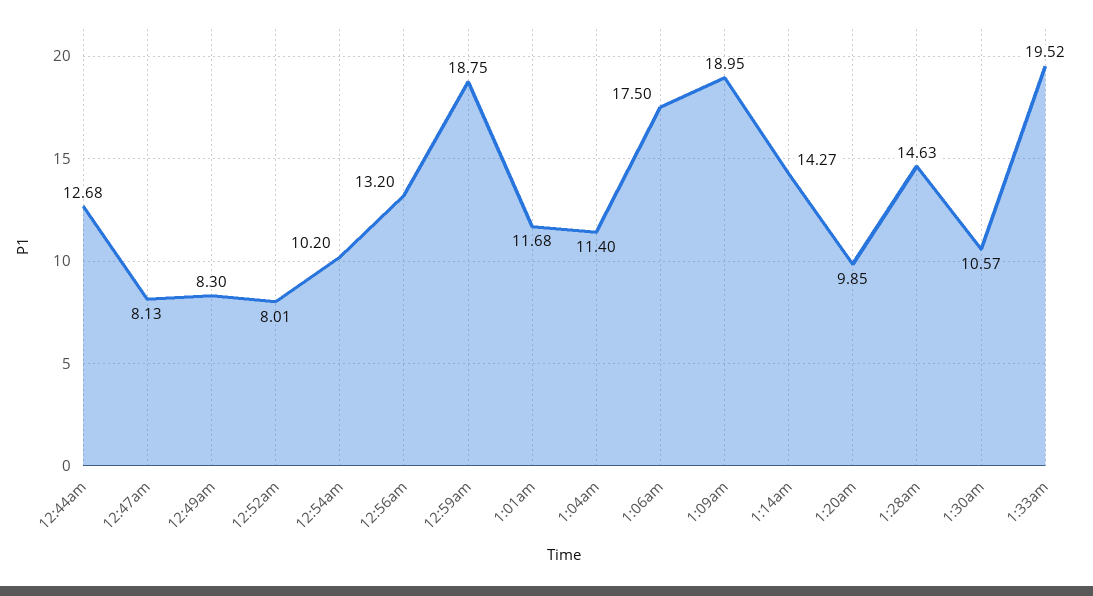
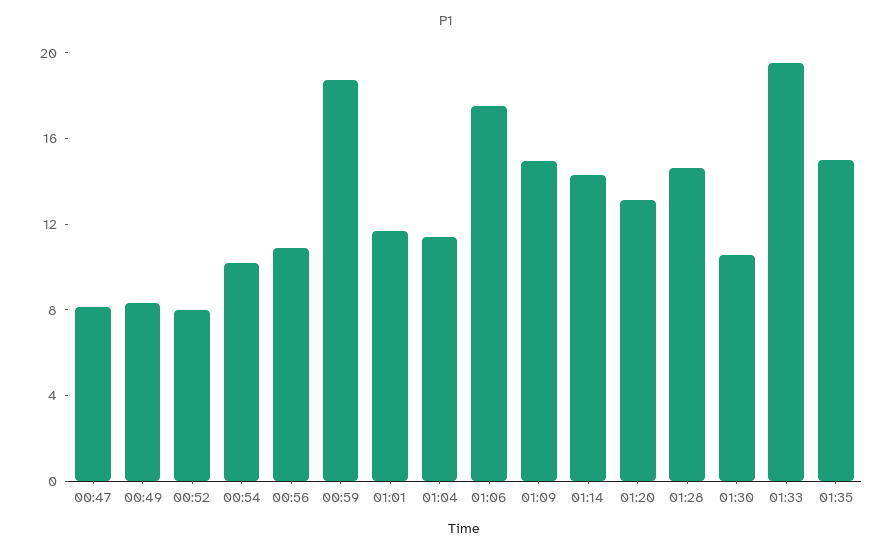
12:44am: 12.68 -> none
12:56am: 13.2 -> 11
1:09am: 18.95 -> 15
1:20am: 9.85 -> 13
01:35: none -> 15

